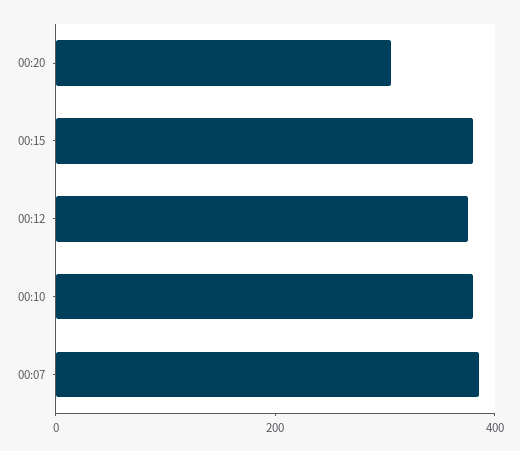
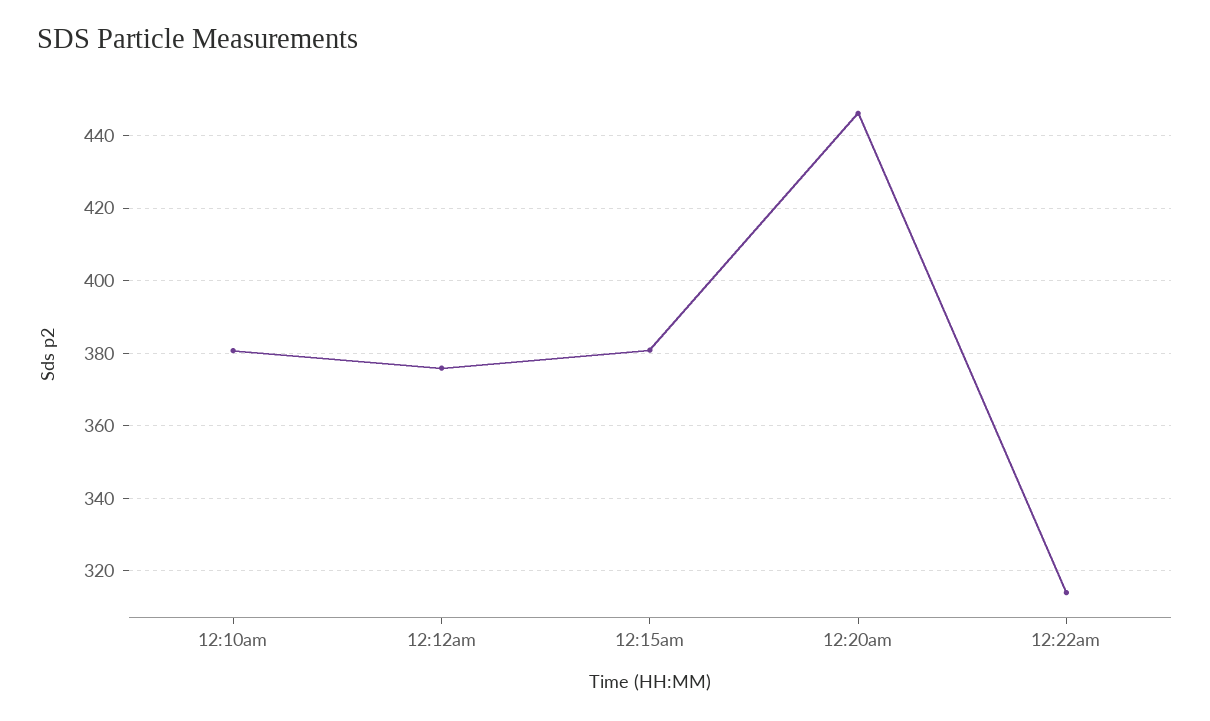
00:20: 300 -> 446
00:07: 400 -> none
12:22am: none -> 314

